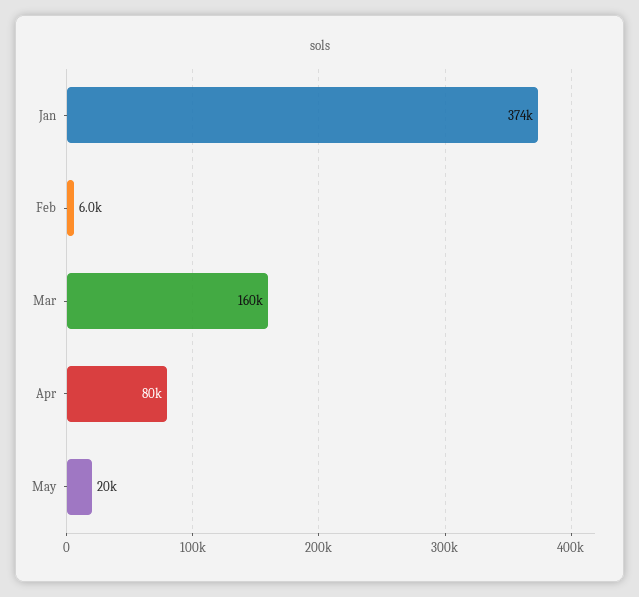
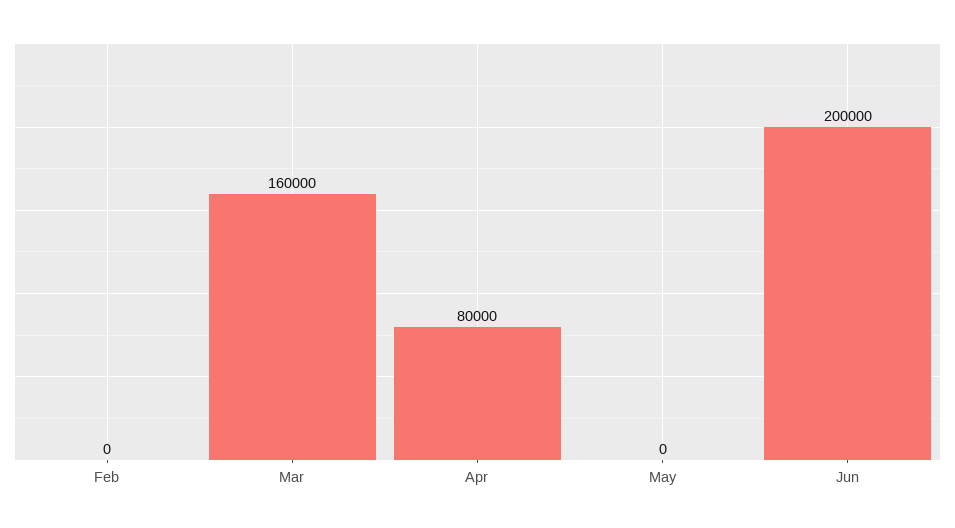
Jan: 374000 -> none
Feb: 6000 -> 0
May: 20000 -> 0
Jun: none -> 200000

